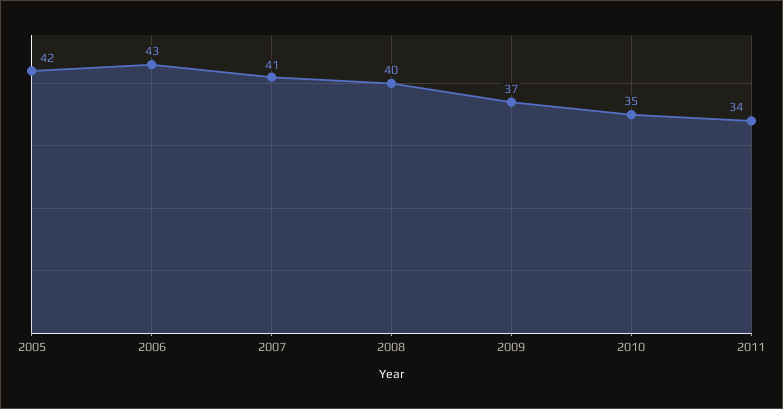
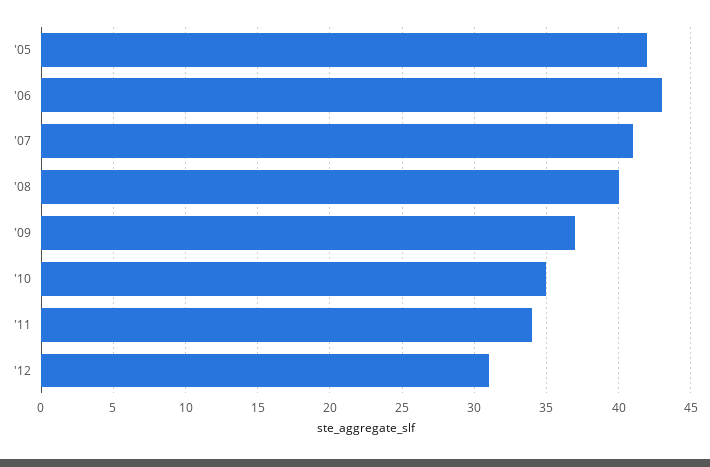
'12: none -> 31

